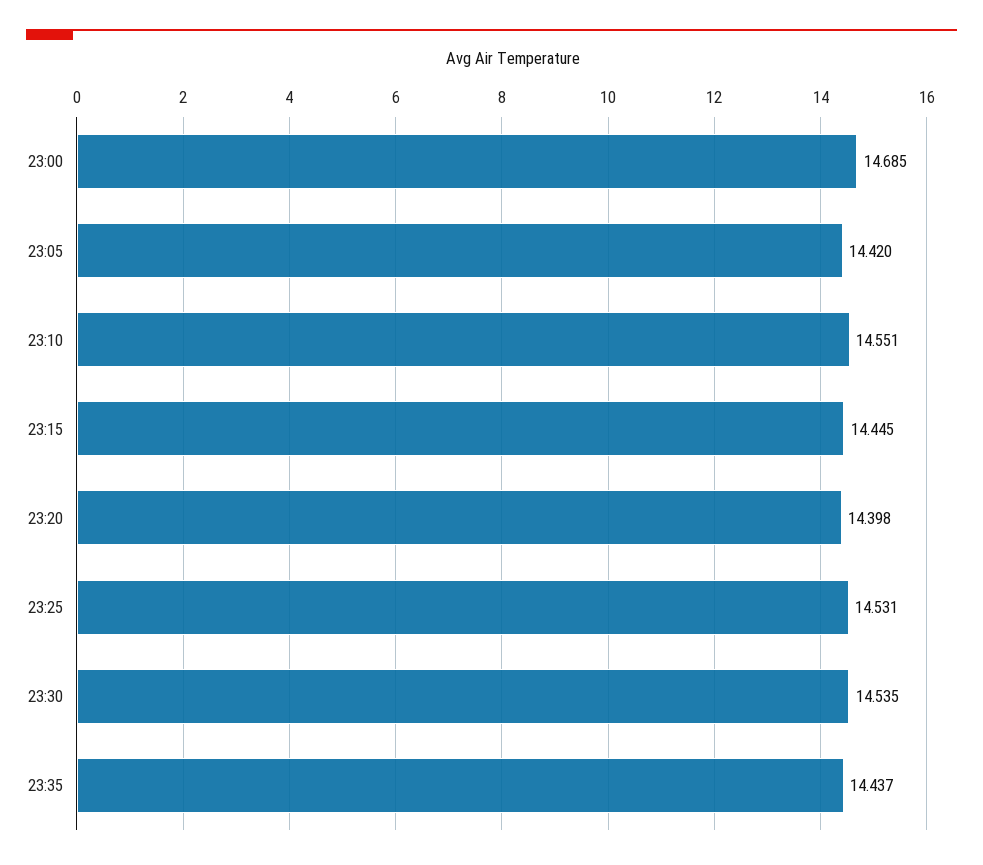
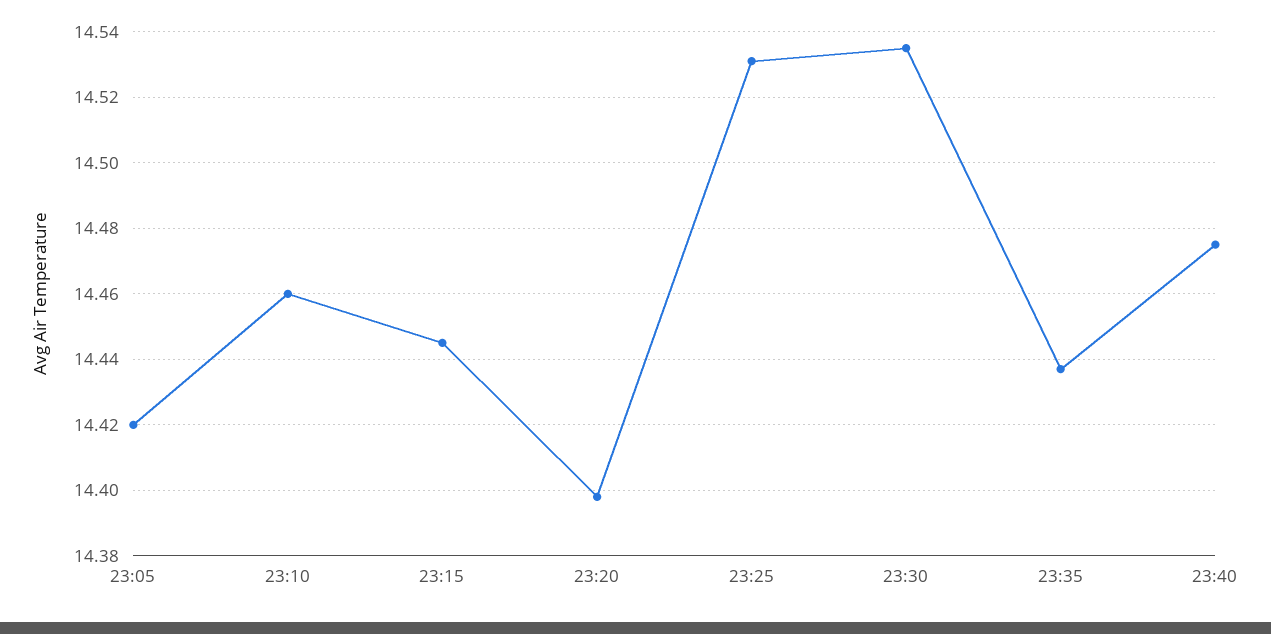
23:00: 14.685 -> none
23:10: 14.551 -> 14.46
23:40: none -> 14.475

